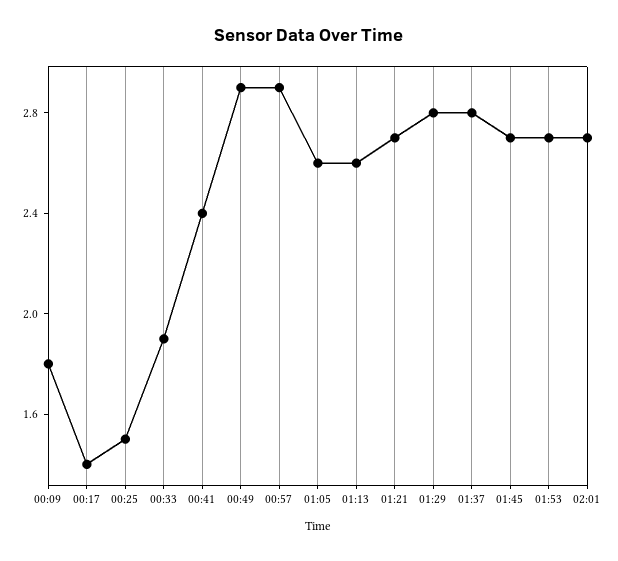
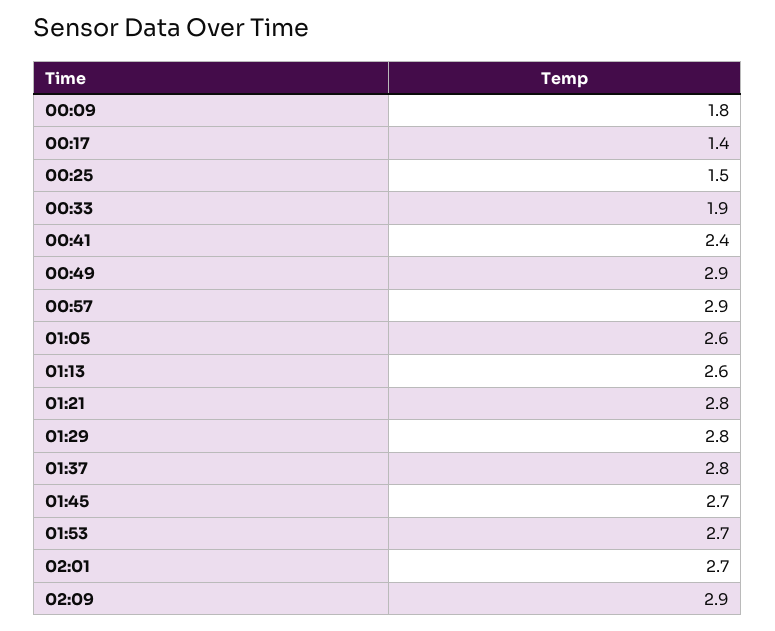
01:21: 2.7 -> 2.8
02:09: none -> 2.9

